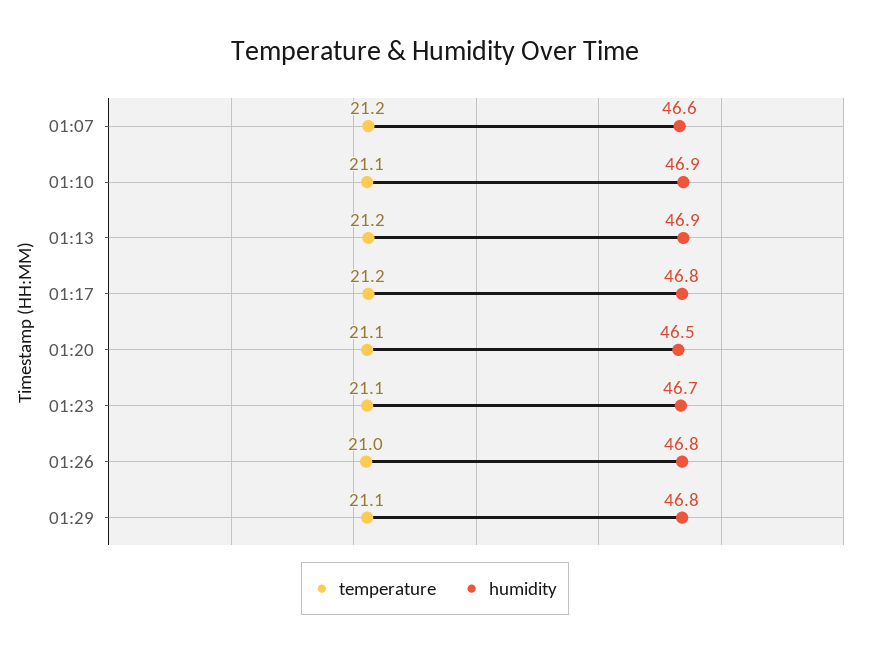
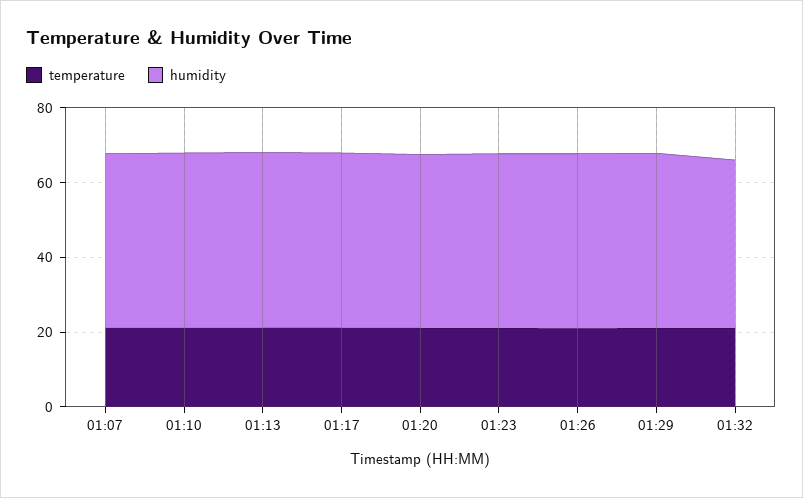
temperature, 01:32: none -> 20
humidity, 01:32: none -> 45

